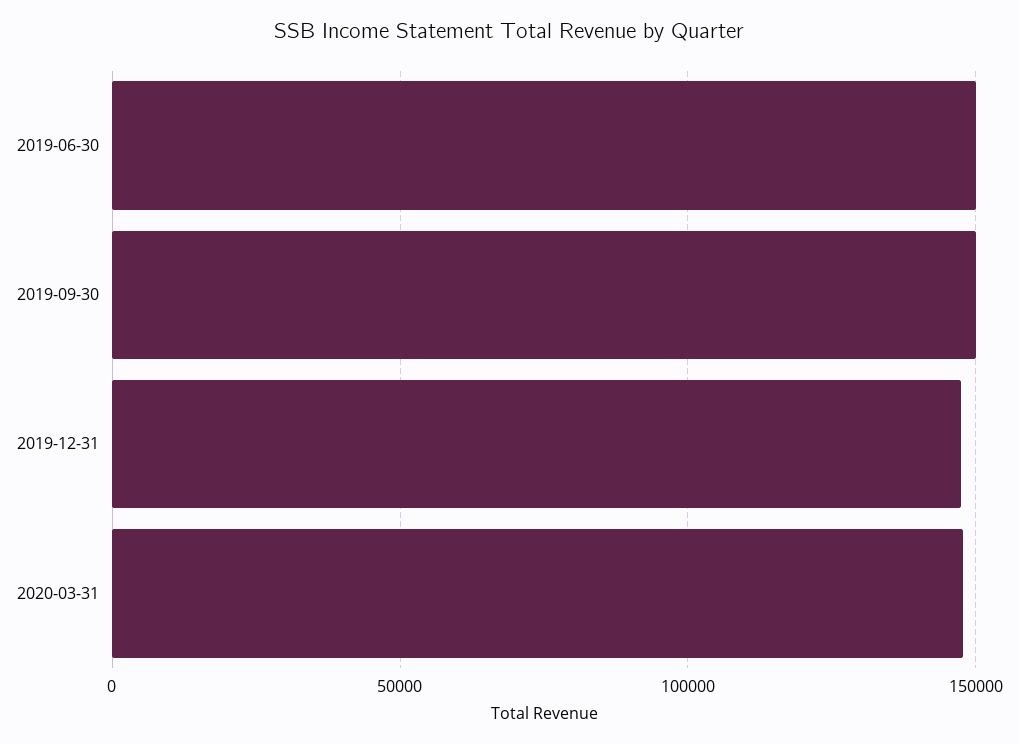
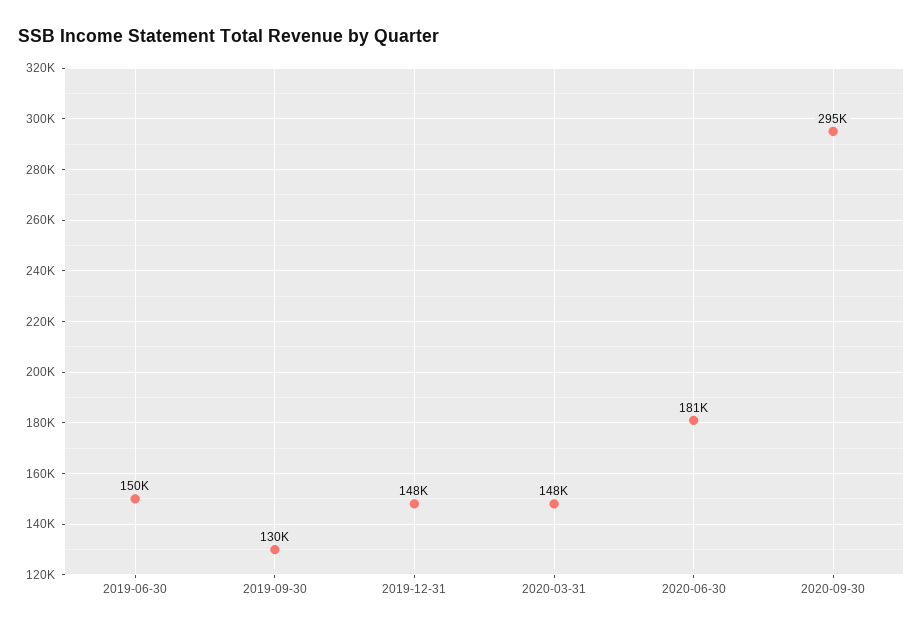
2019-09-30: 150000 -> 130000
2020-06-30: none -> 181000
2020-09-30: none -> 295000

